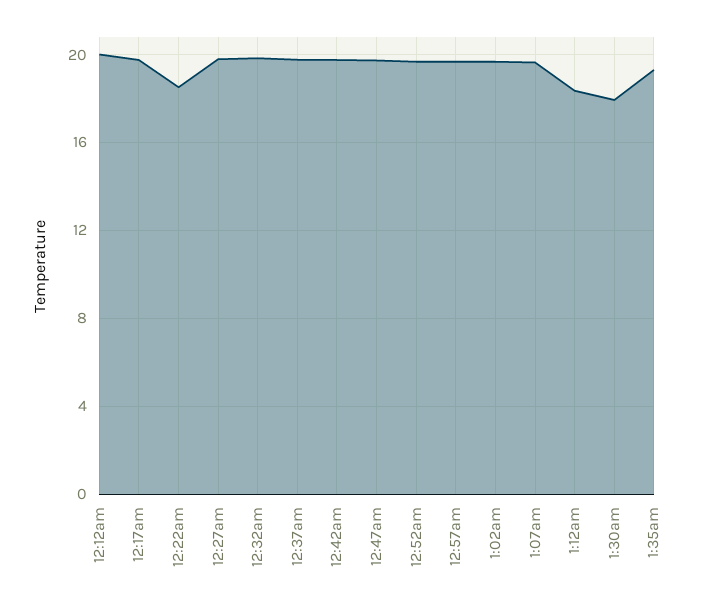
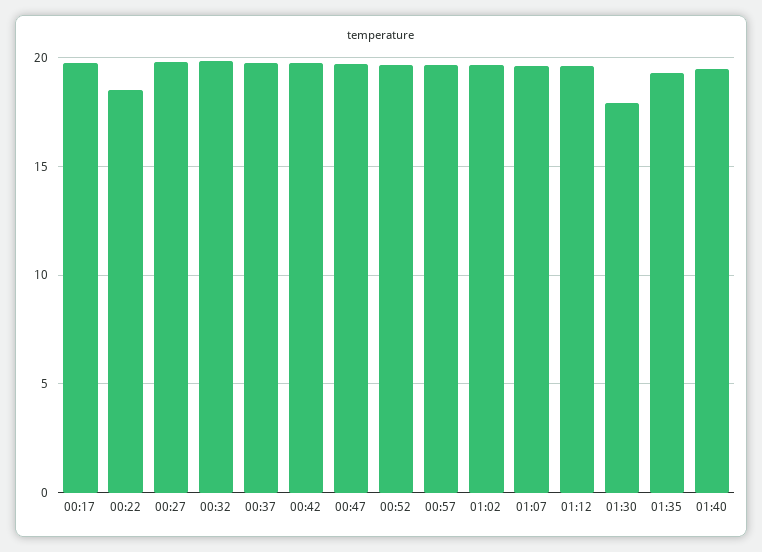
12:12am: 20 -> none
1:12am: 18.5 -> 19.5
01:40: none -> 19.5

